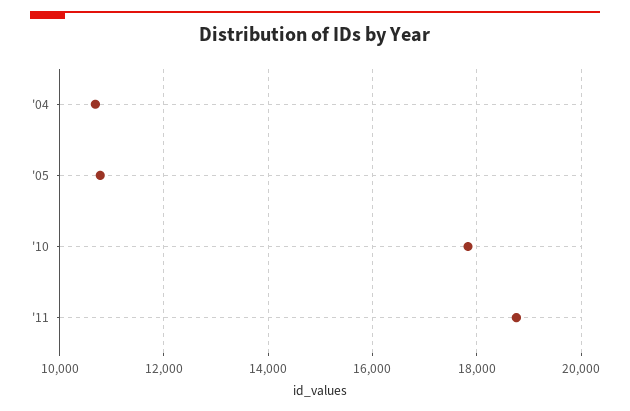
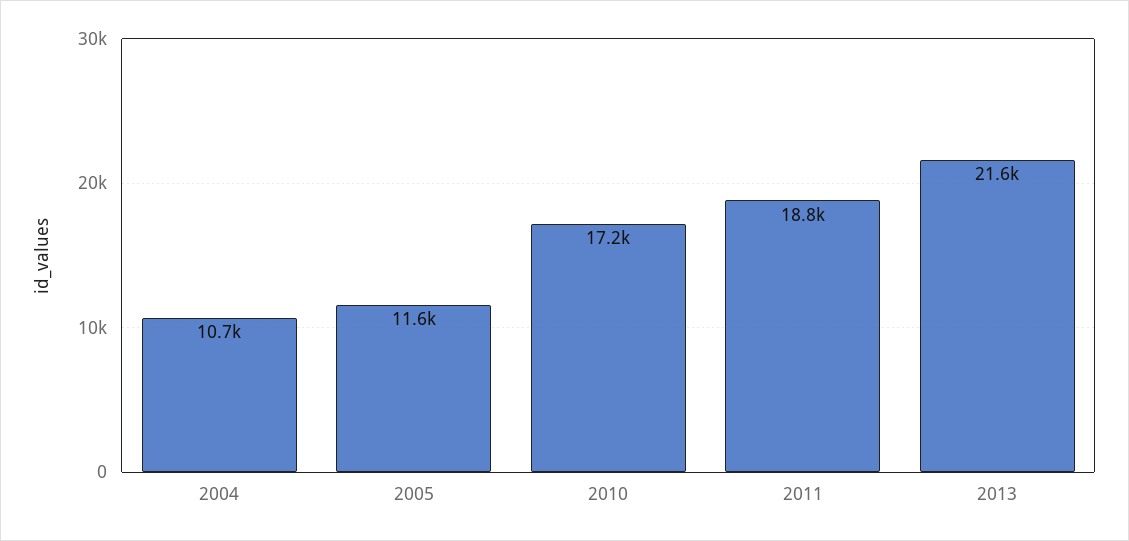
'05: 10800 -> 11600
'10: 17800 -> 17200
2013: none -> 21600

